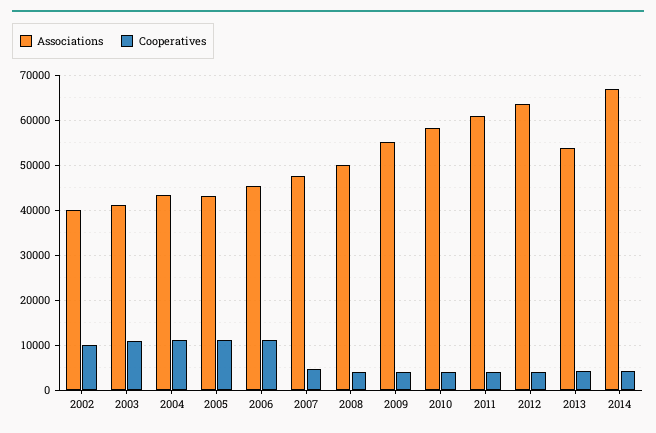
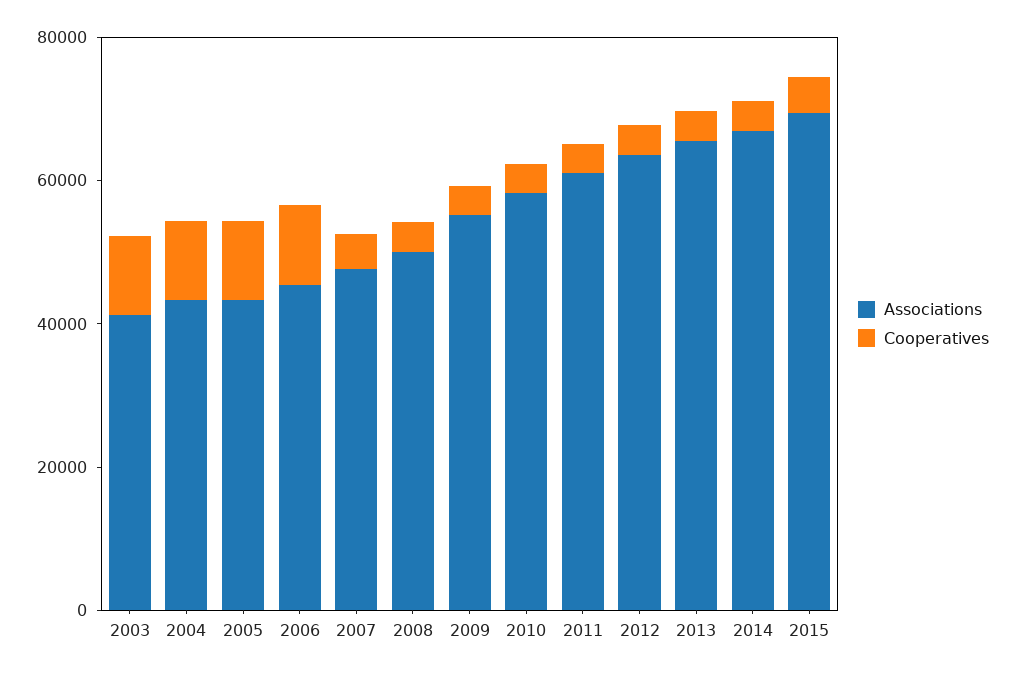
Associations, 2002: 40000 -> none
Cooperatives, 2002: 10000 -> none
Associations, 2013: 54000 -> 65000
Associations, 2015: none -> 70000
Cooperatives, 2015: none -> 5000

